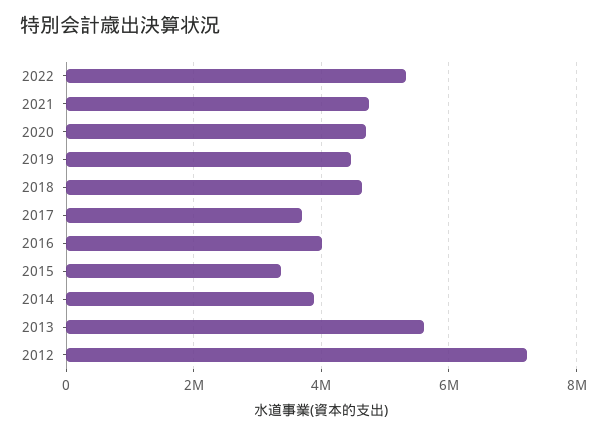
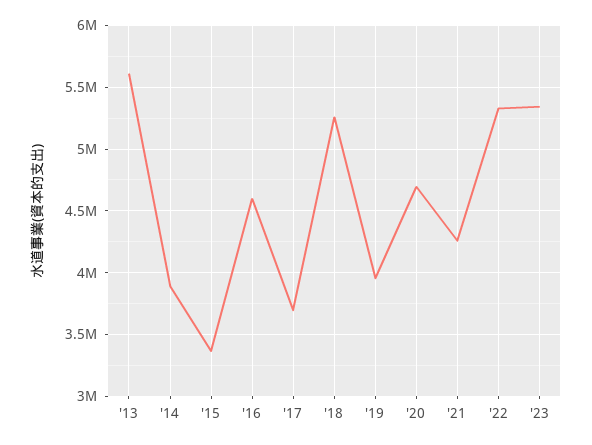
2021: 4800000 -> 4250000
2019: 4400000 -> 3950000
2018: 4600000 -> 5250000
2016: 4000000 -> 4600000
2012: 7200000 -> none
'23: none -> 5350000

